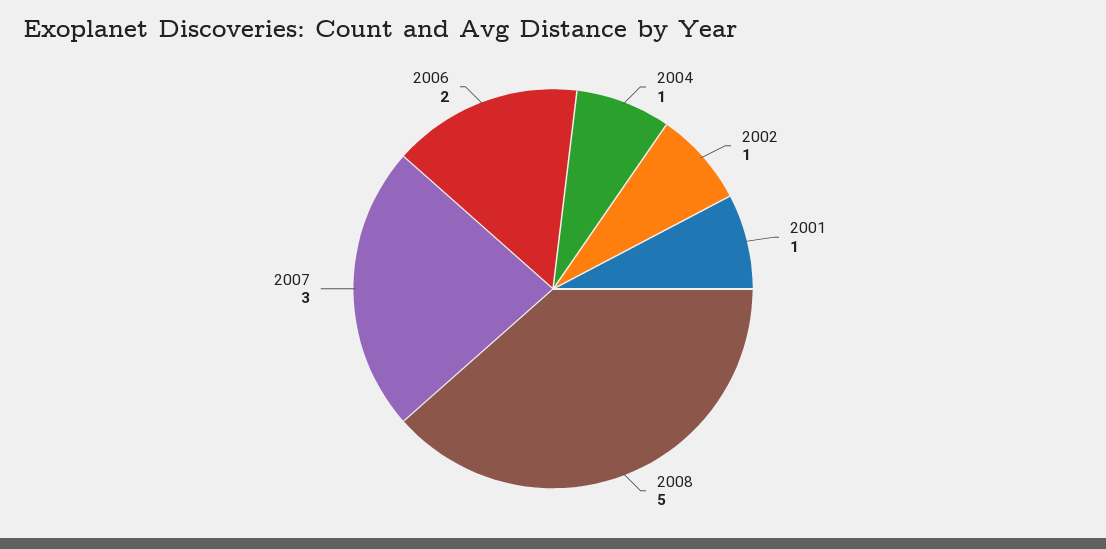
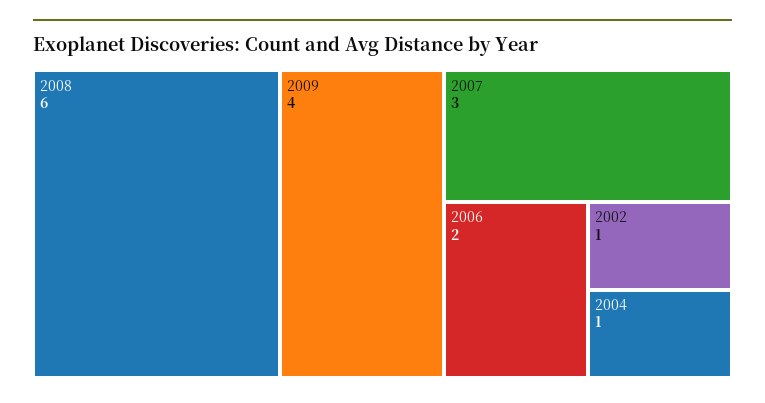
2001: 1 -> none
2008: 5 -> 6
2009: none -> 4

